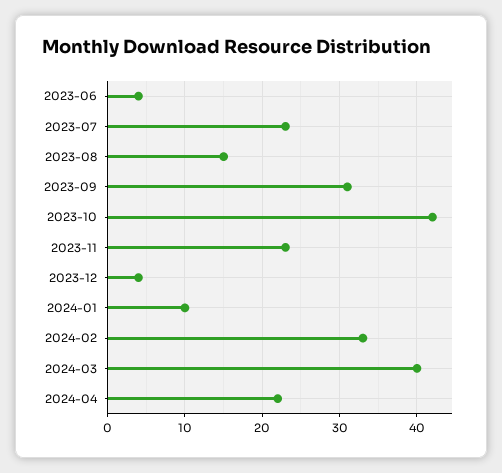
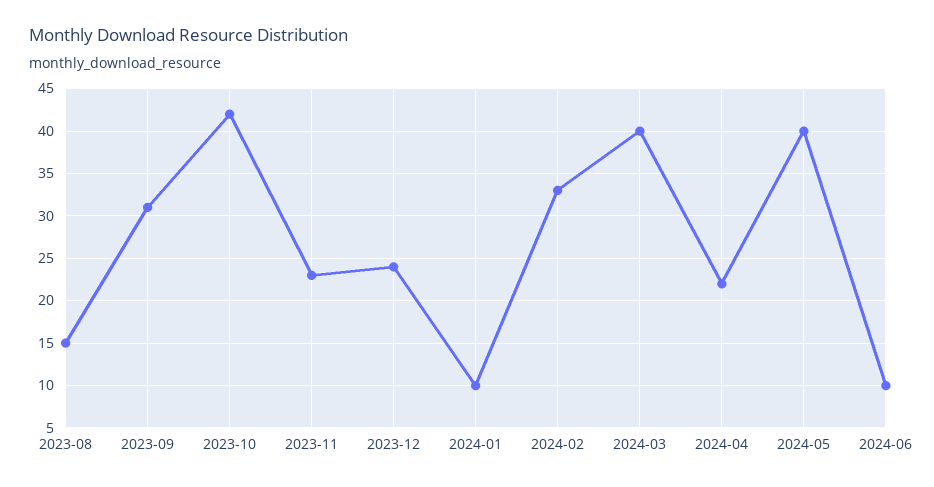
2023-06: 4 -> none
2023-07: 23 -> none
2023-12: 4 -> 24
2024-05: none -> 40
2024-06: none -> 10

